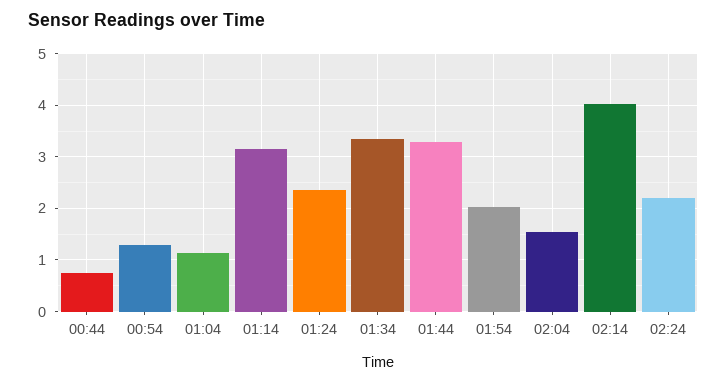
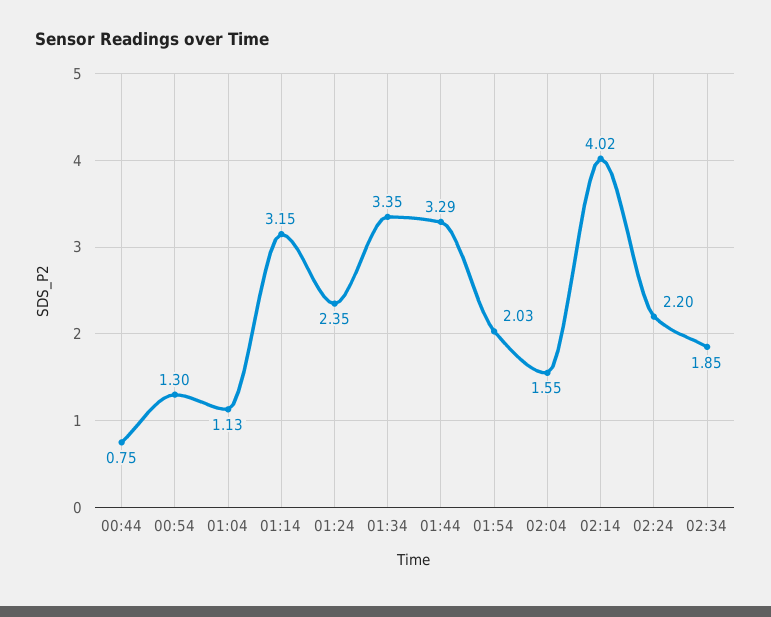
02:34: none -> 1.85

